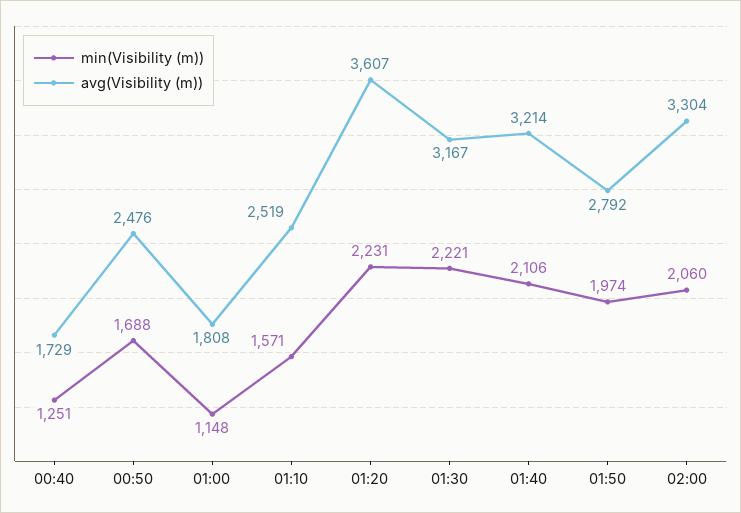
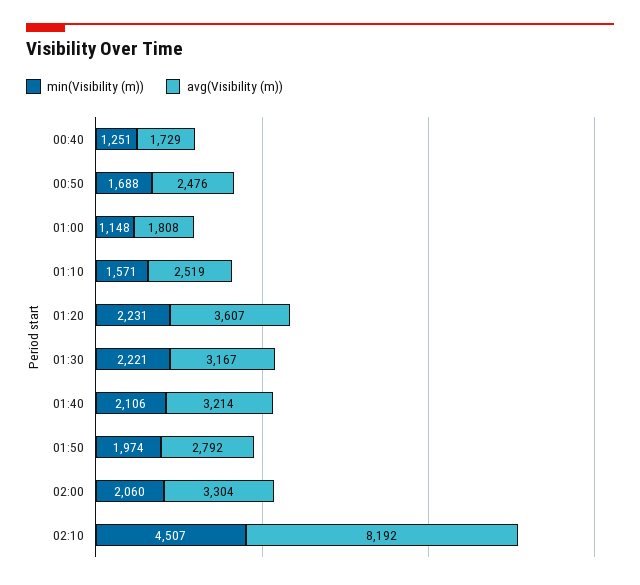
min(Visibility (m)), 02:10: none -> 4507
avg(Visibility (m)), 02:10: none -> 8192

